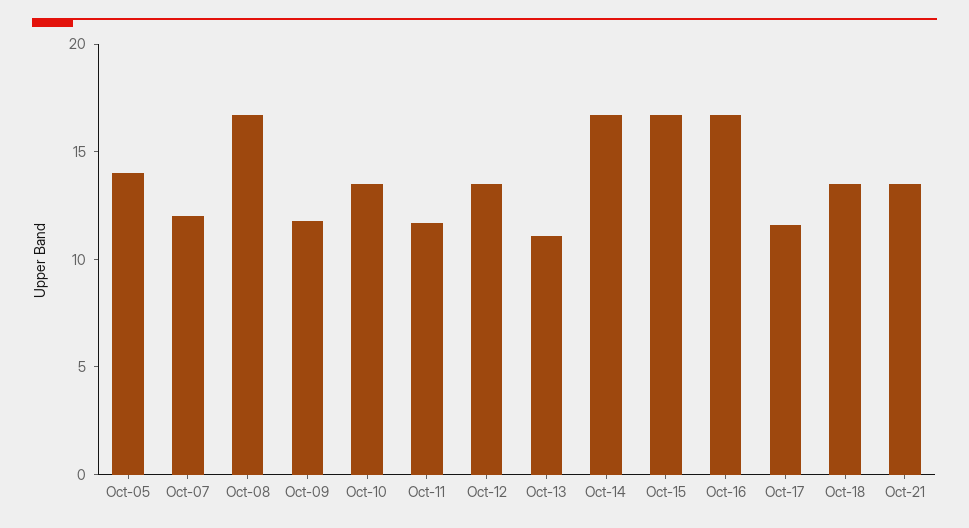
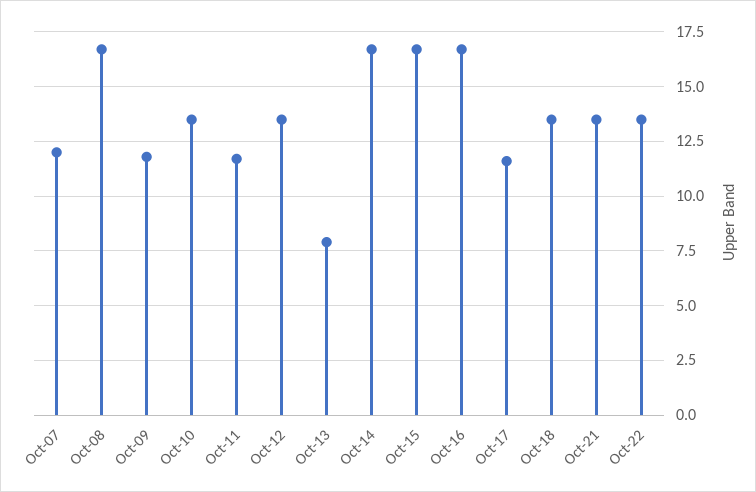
Oct-05: 14 -> none
Oct-13: 11 -> 8
Oct-22: none -> 13.5

